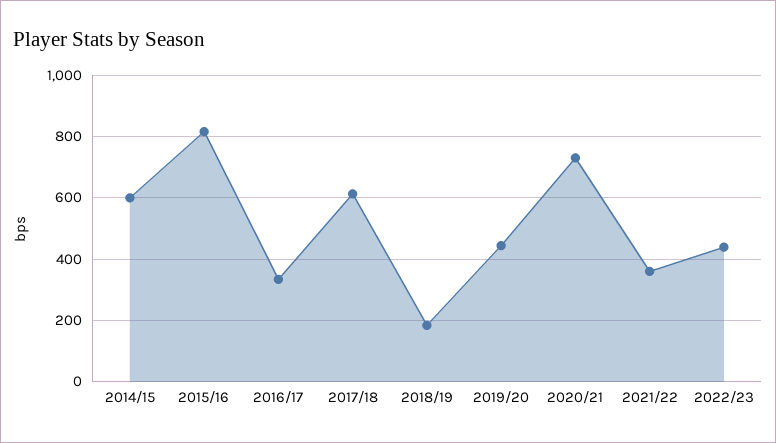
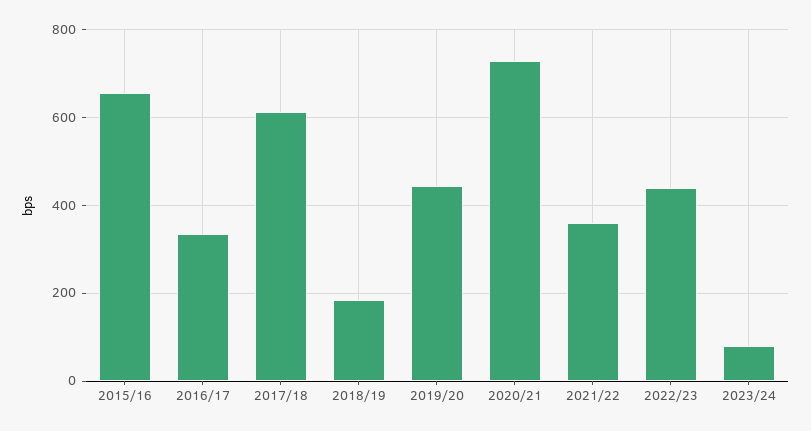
2014/15: 600 -> none
2015/16: 820 -> 660
2023/24: none -> 80

